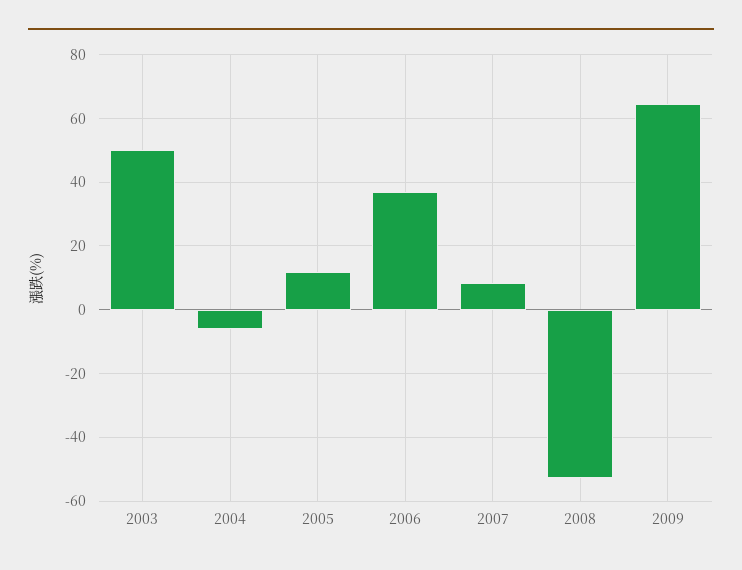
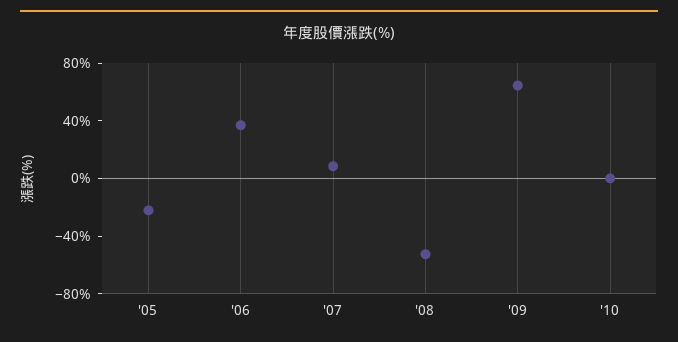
2003: 50 -> none
2004: -6 -> none
2005: 12 -> -20
'10: none -> 0

